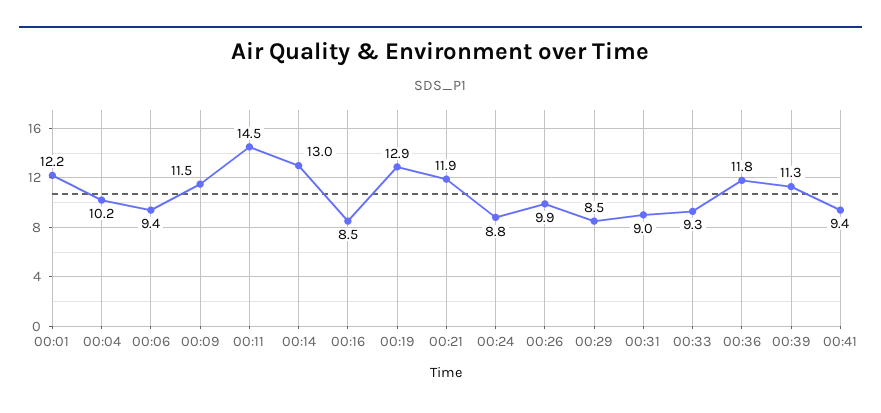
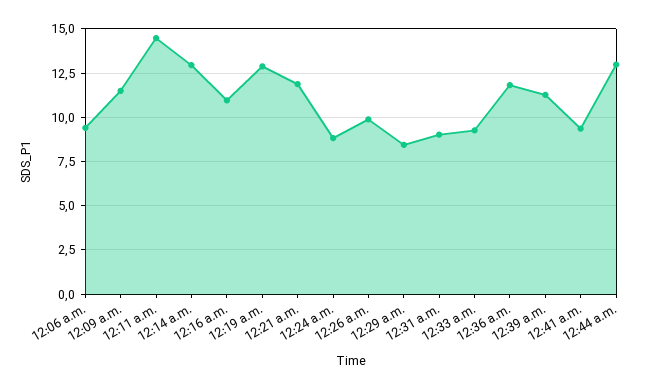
00:01: 12.2 -> none
00:04: 10.2 -> none
00:16: 8.5 -> 11
12:44 a.m.: none -> 13

